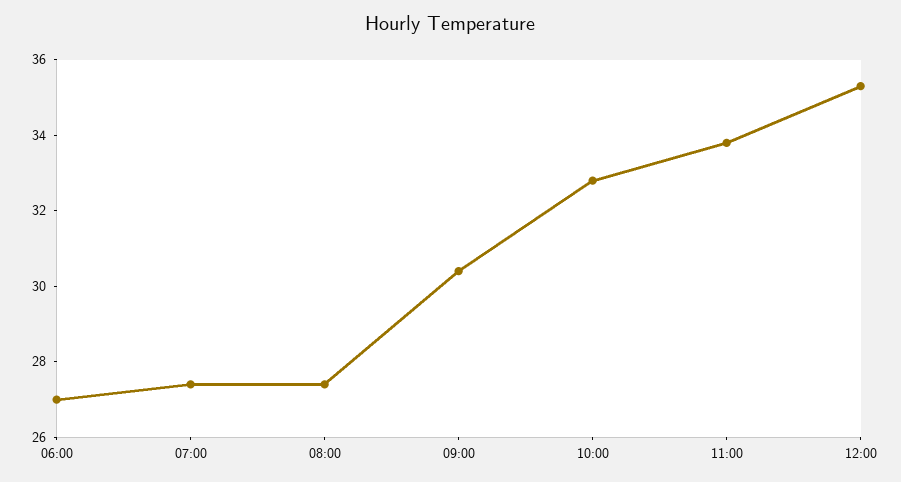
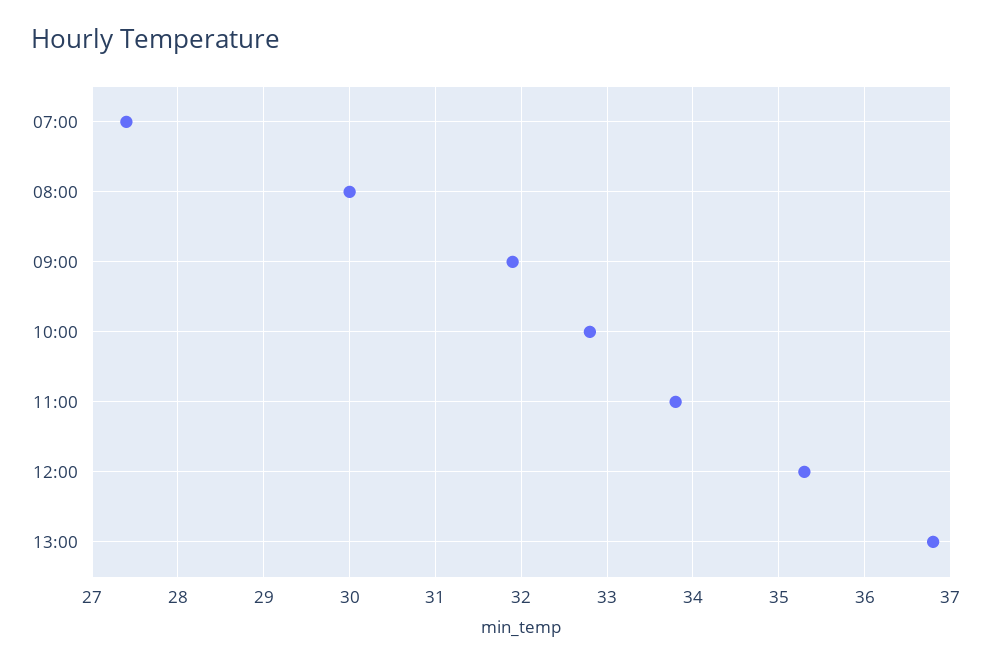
06:00: 27 -> none
08:00: 27.5 -> 30
09:00: 30.5 -> 31.9
13:00: none -> 36.8

